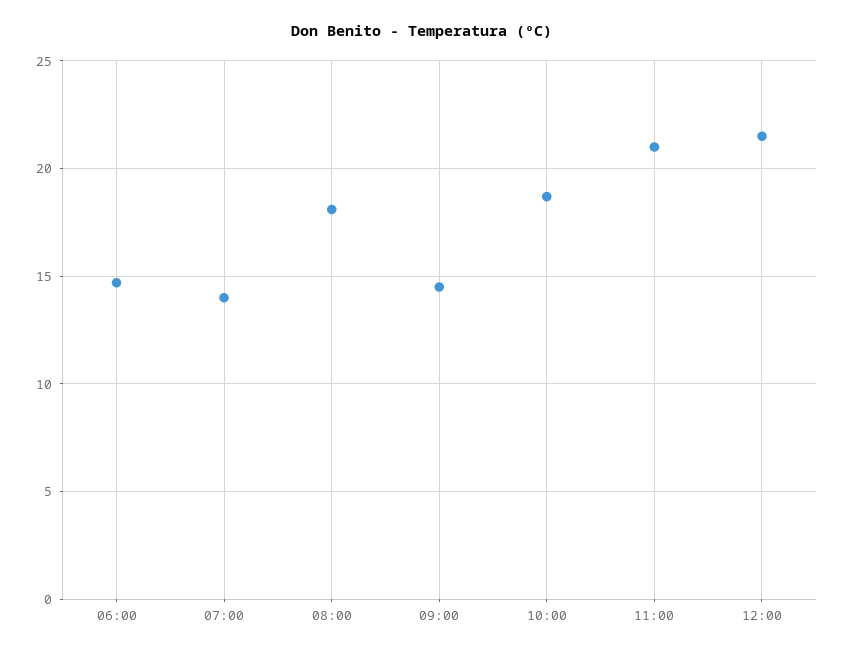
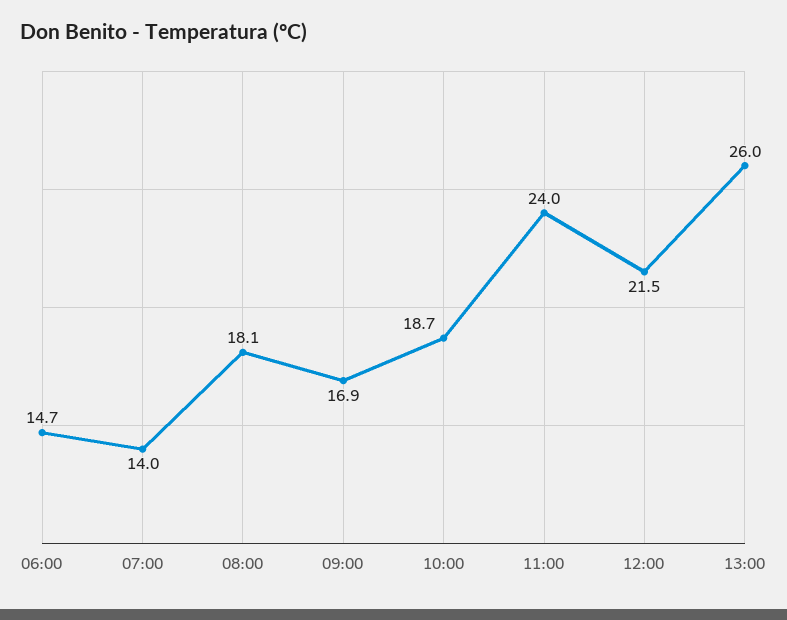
09:00: 14.5 -> 16.9
11:00: 21 -> 24
13:00: none -> 26

